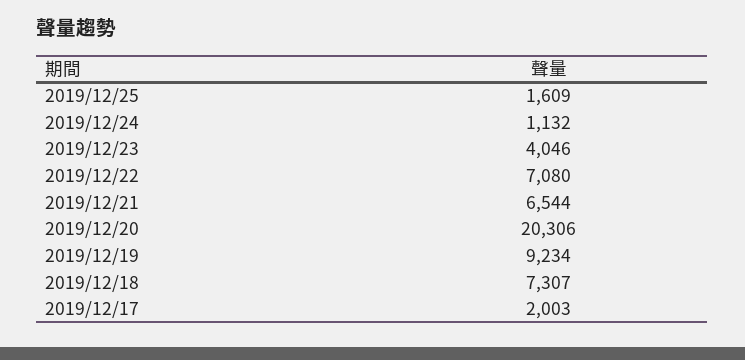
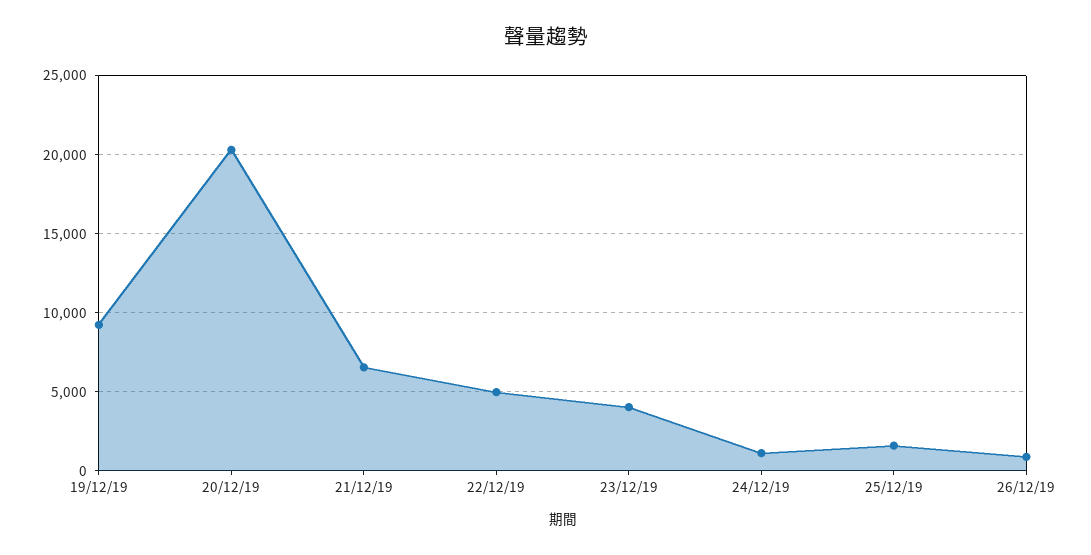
2019/12/22: 7080 -> 5000
2019/12/18: 7307 -> none
2019/12/17: 2003 -> none
26/12/19: none -> 1000

